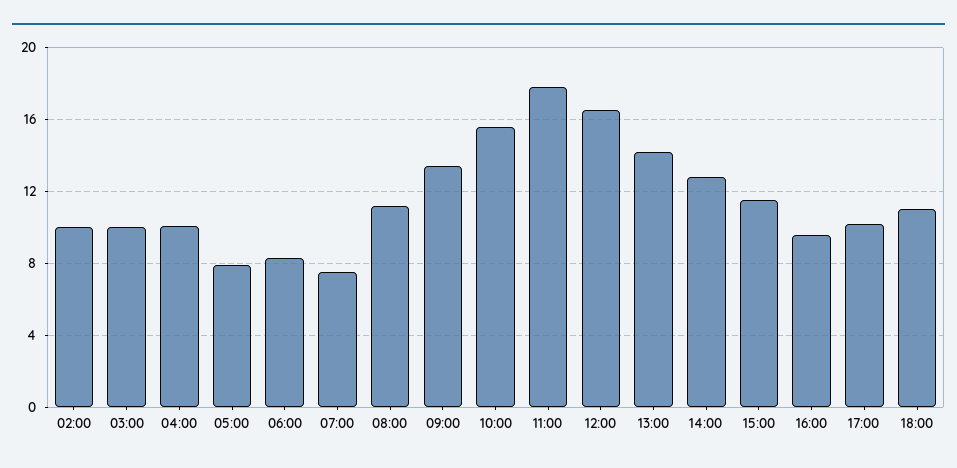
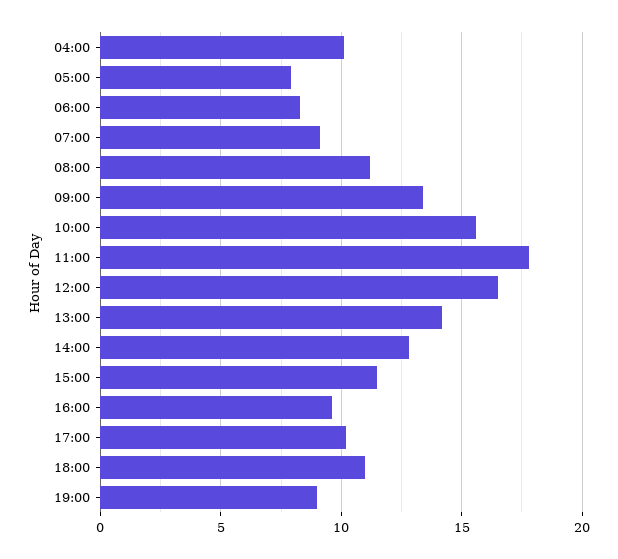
02:00: 10 -> none
03:00: 10 -> none
07:00: 7.5 -> 9
19:00: none -> 9

